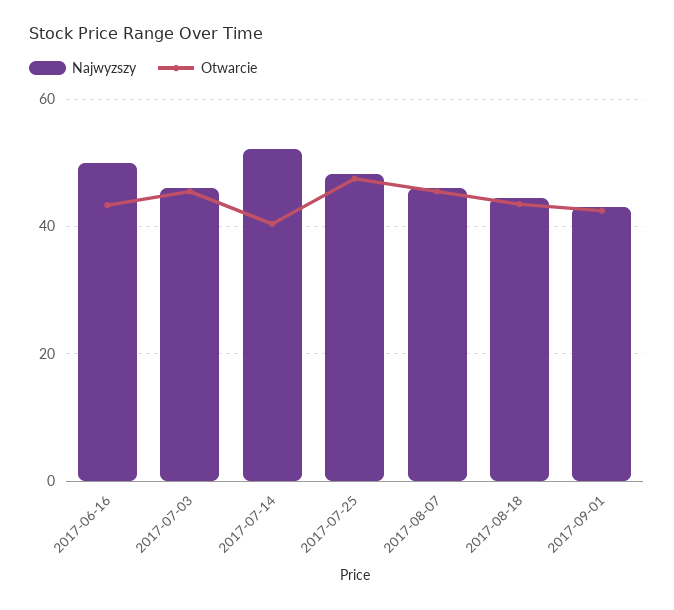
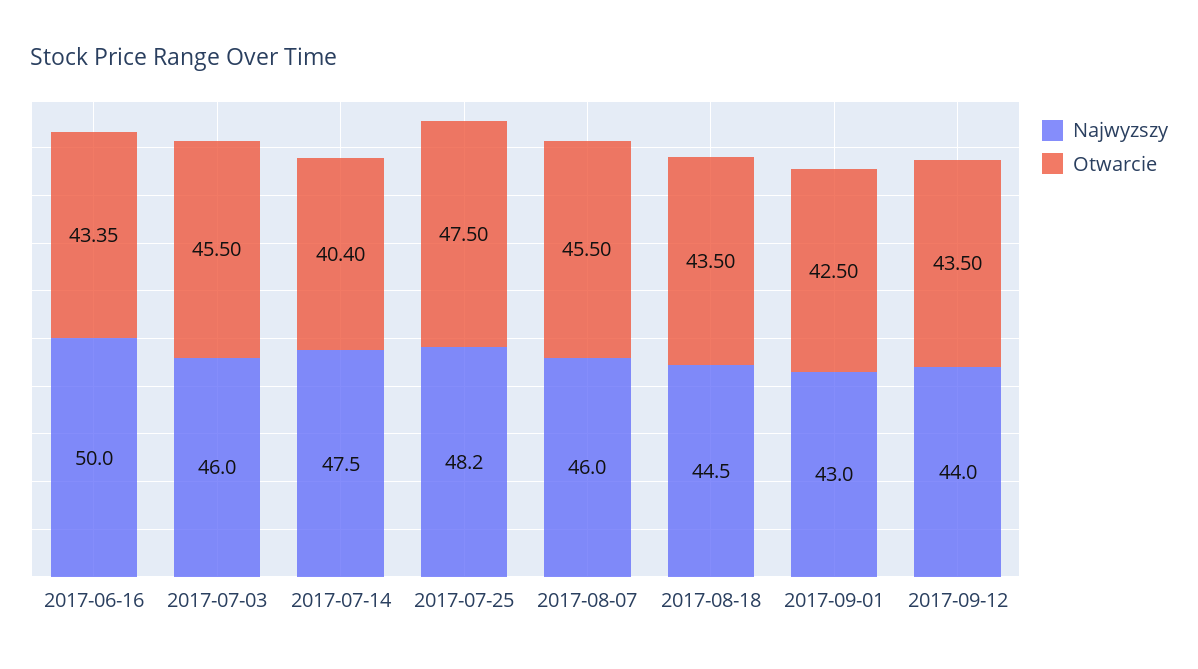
Najwyzszy, 2017-07-14: 52 -> 47.5
Najwyzszy, 2017-09-12: none -> 44
Otwarcie, 2017-09-12: none -> 43.5

